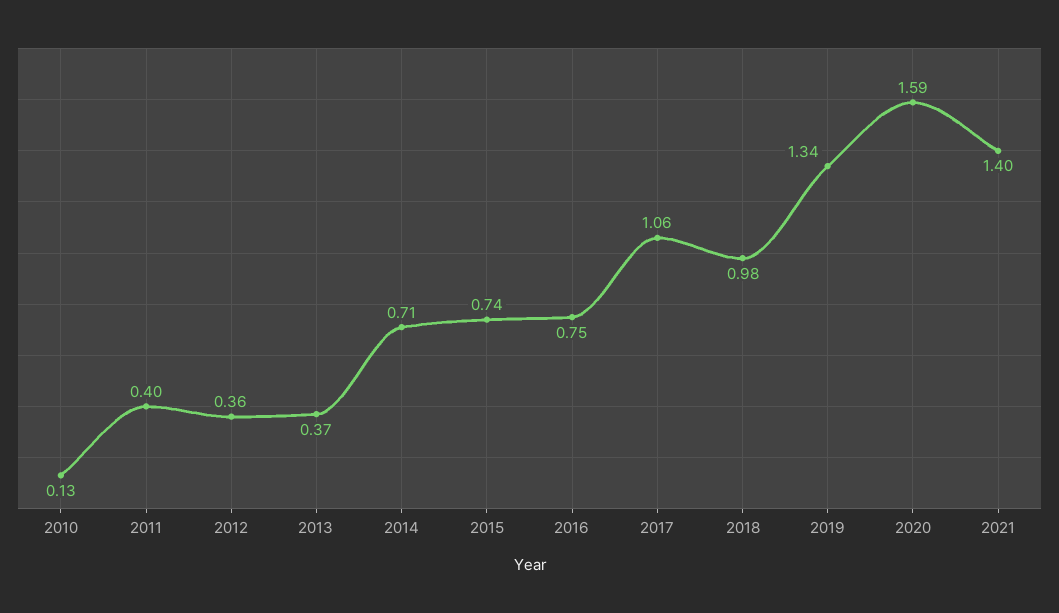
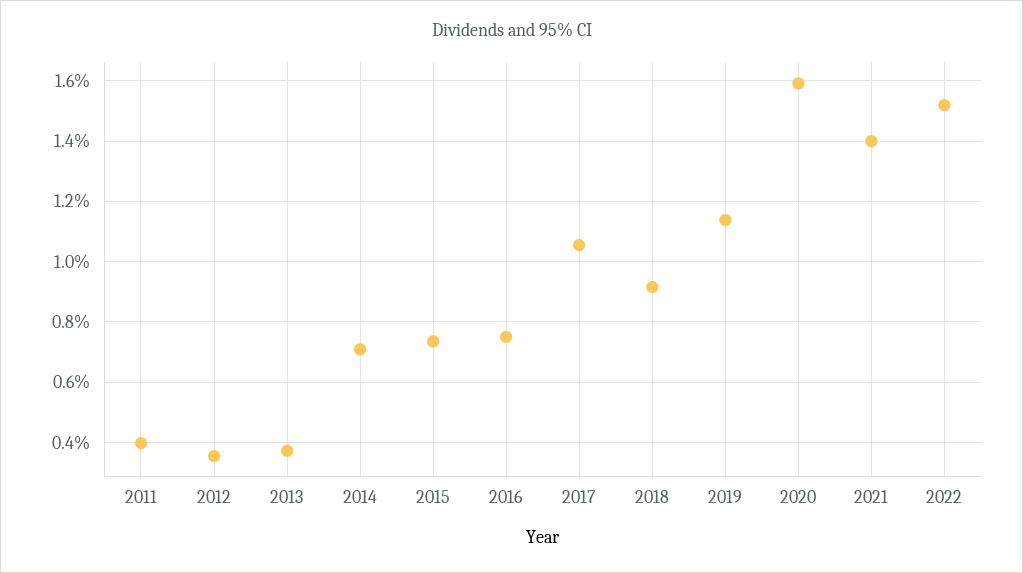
2010: 0.13 -> none
2018: 0.98 -> 0.92
2019: 1.34 -> 1.14
2022: none -> 1.52

